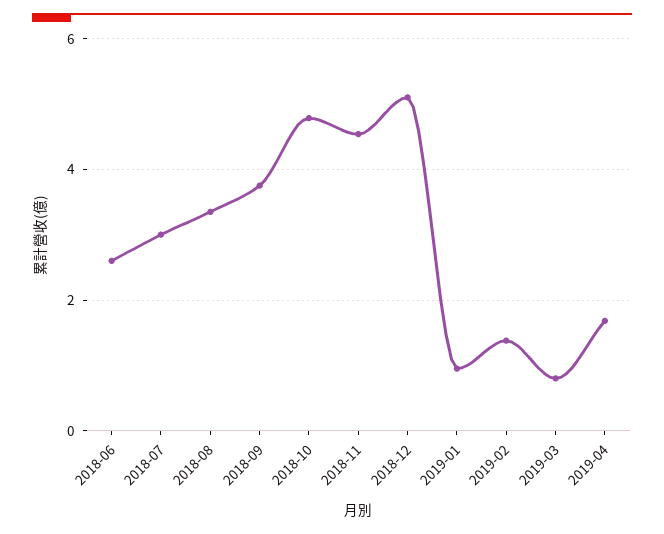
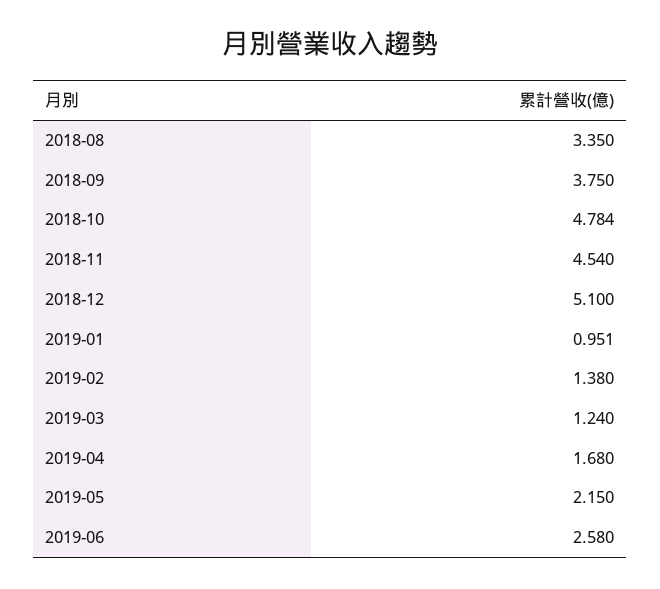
2018-06: 2.6 -> none
2018-07: 3 -> none
2019-03: 0.8 -> 1.24
2019-05: none -> 2.15
2019-06: none -> 2.58

